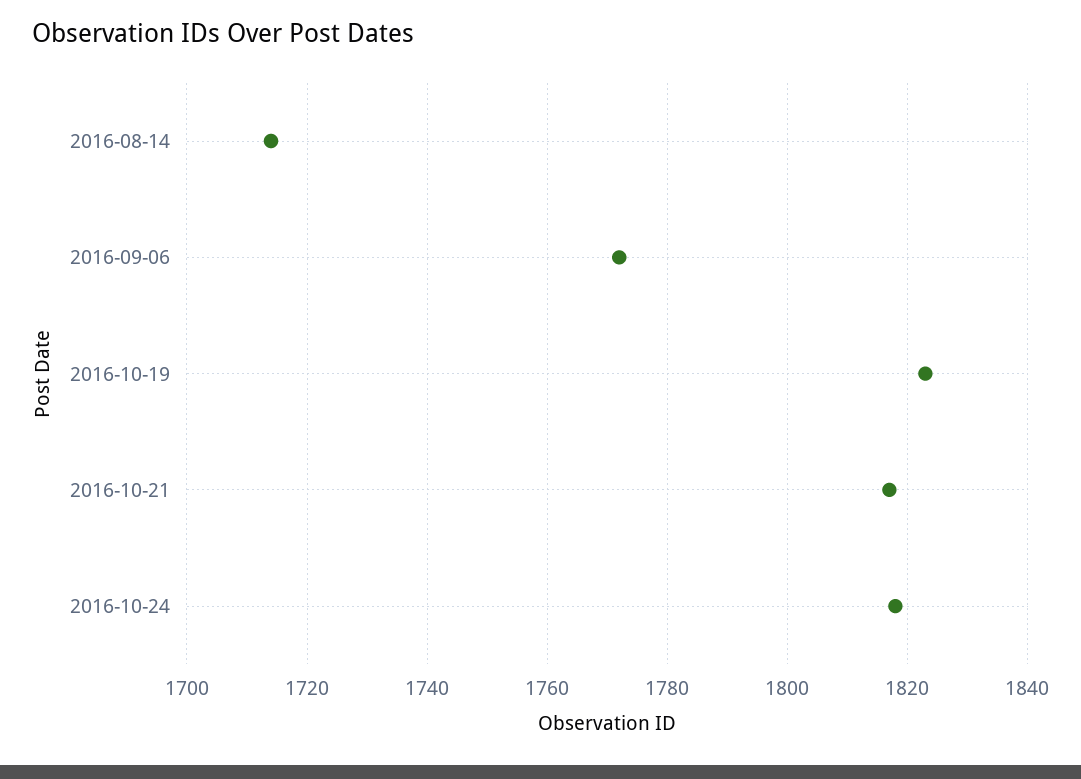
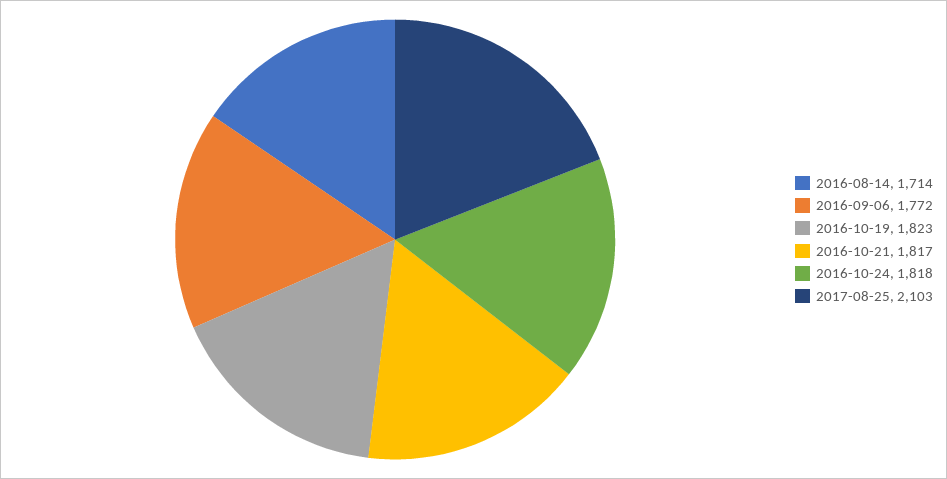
2017-08-25: none -> 2103

